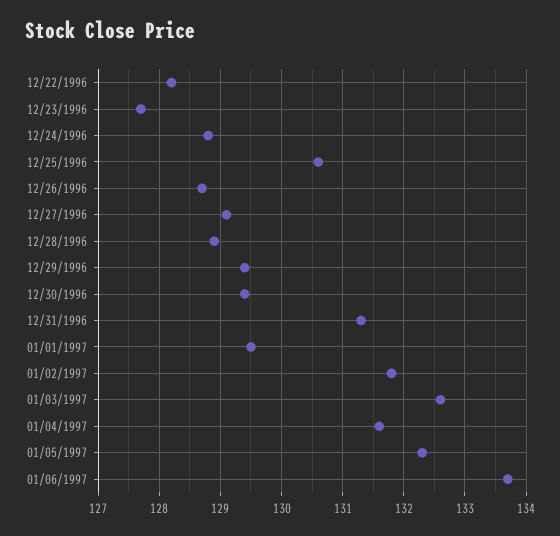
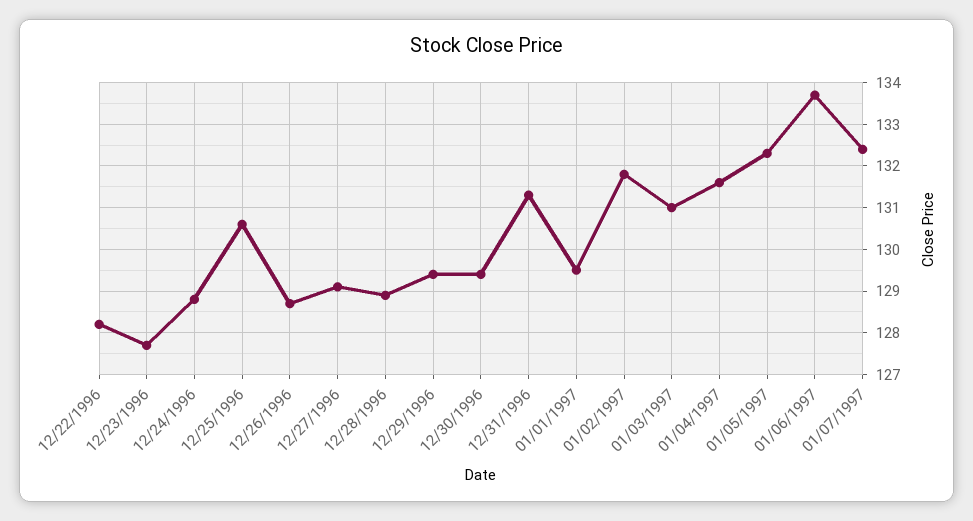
01/03/1997: 132.6 -> 131
01/07/1997: none -> 132.5

